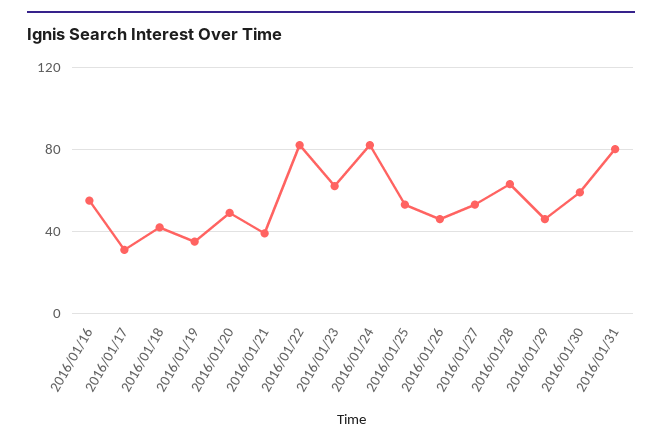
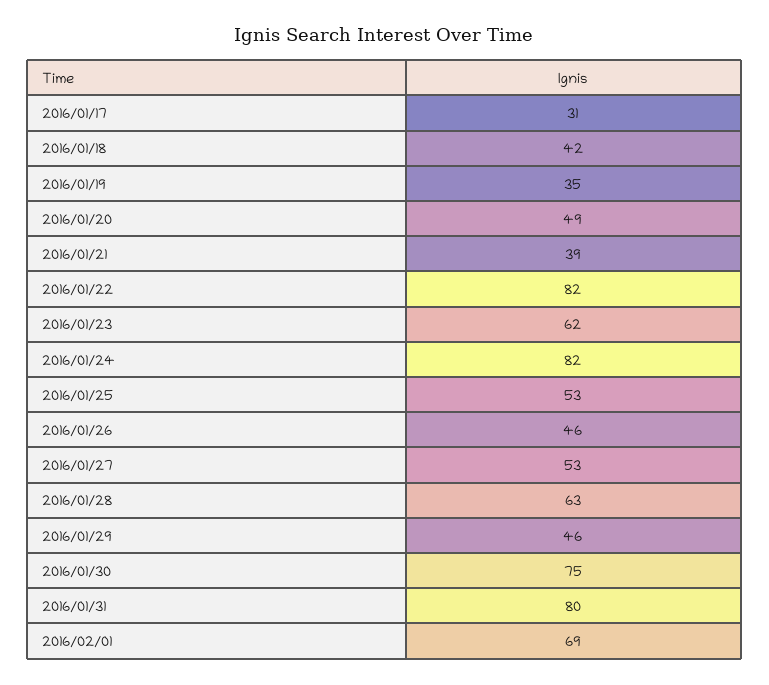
2016/01/16: 55 -> none
2016/01/30: 60 -> 75
2016/02/01: none -> 69

